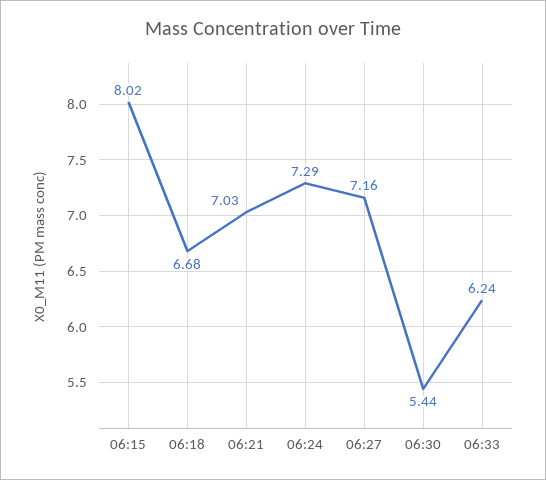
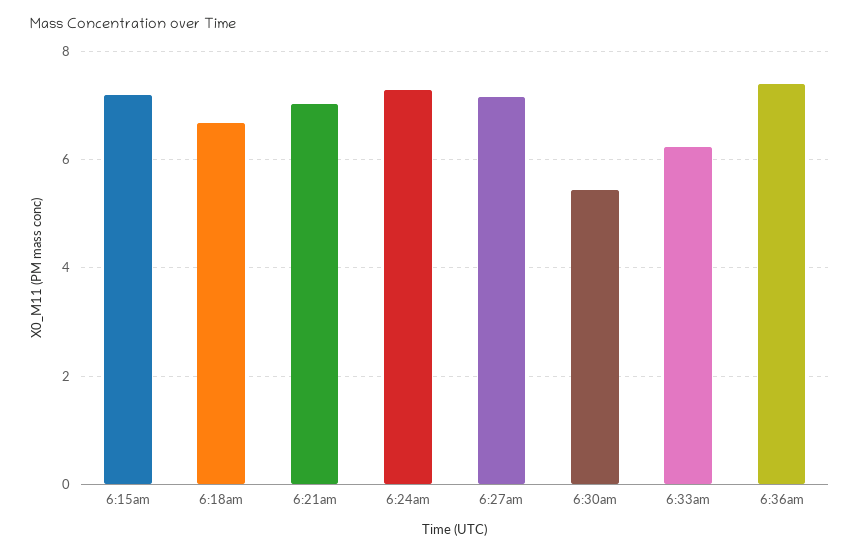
06:15: 8.02 -> 7.2
6:36am: none -> 7.4

